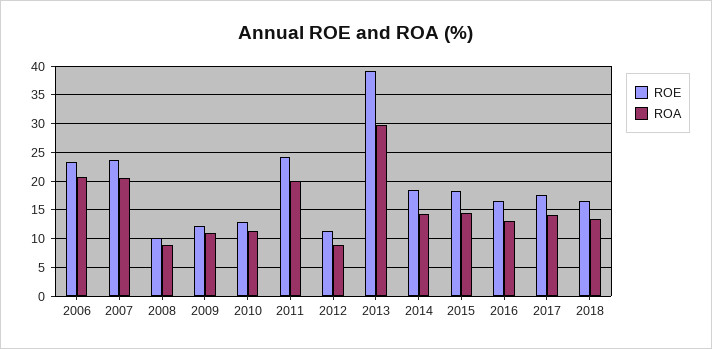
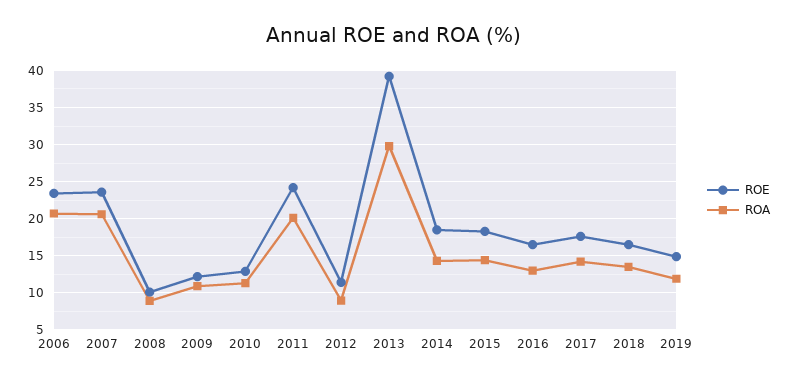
ROE, 2019: none -> 15
ROA, 2019: none -> 12

